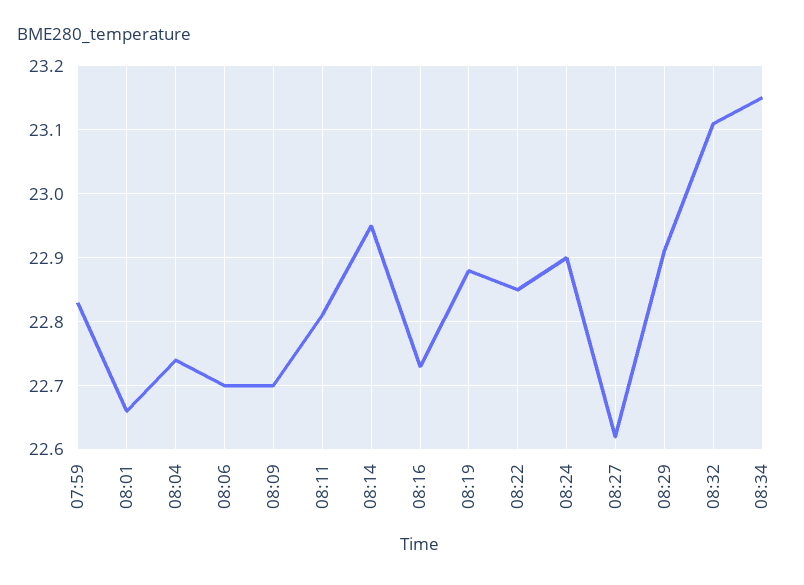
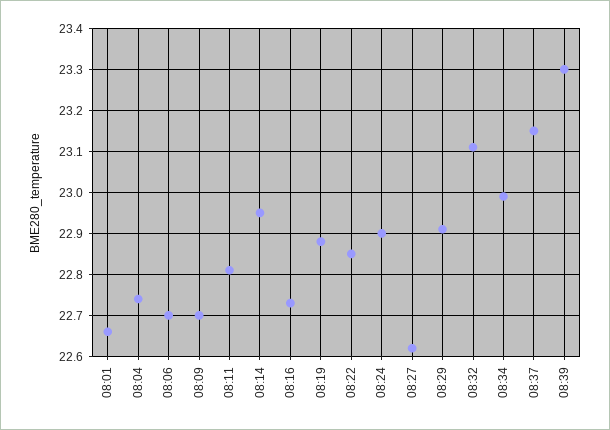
07:59: 22.83 -> none
08:34: 23.15 -> 23
08:37: none -> 23.15
08:39: none -> 23.3

